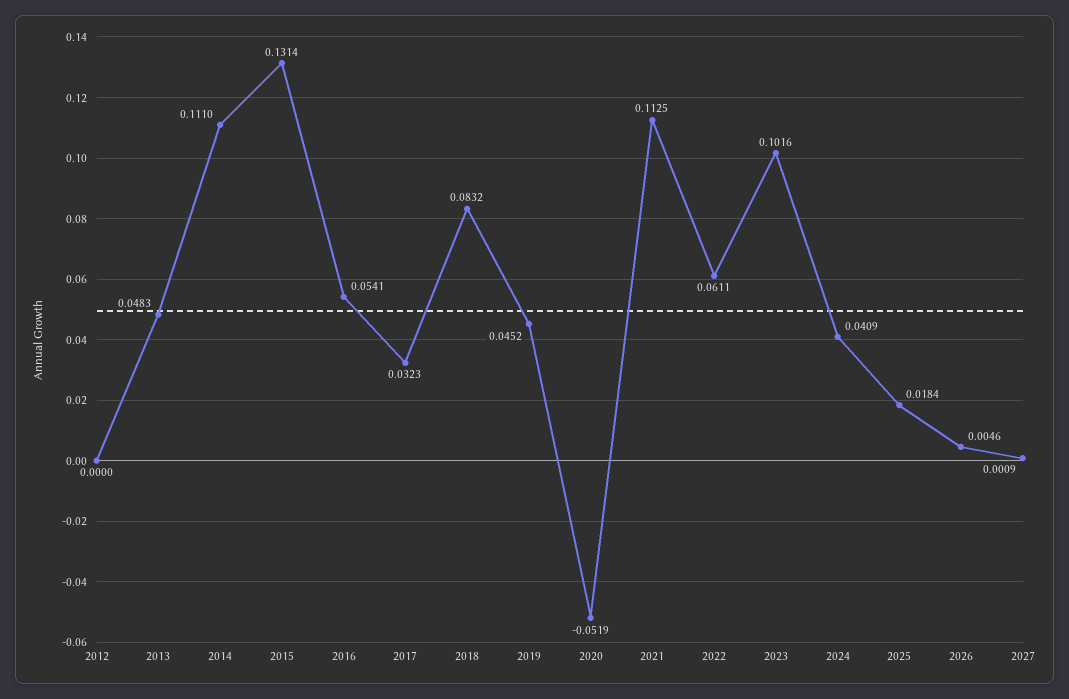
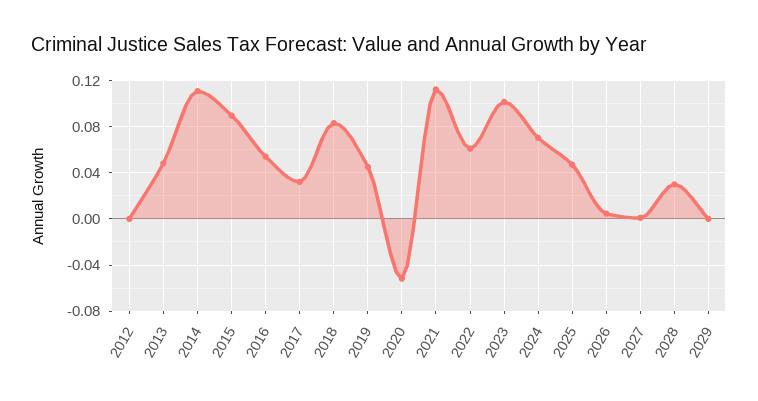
2015: 0.1314 -> 0.09
2024: 0.0409 -> 0.07
2025: 0.0184 -> 0.05
2028: none -> 0.03
2029: none -> 0

